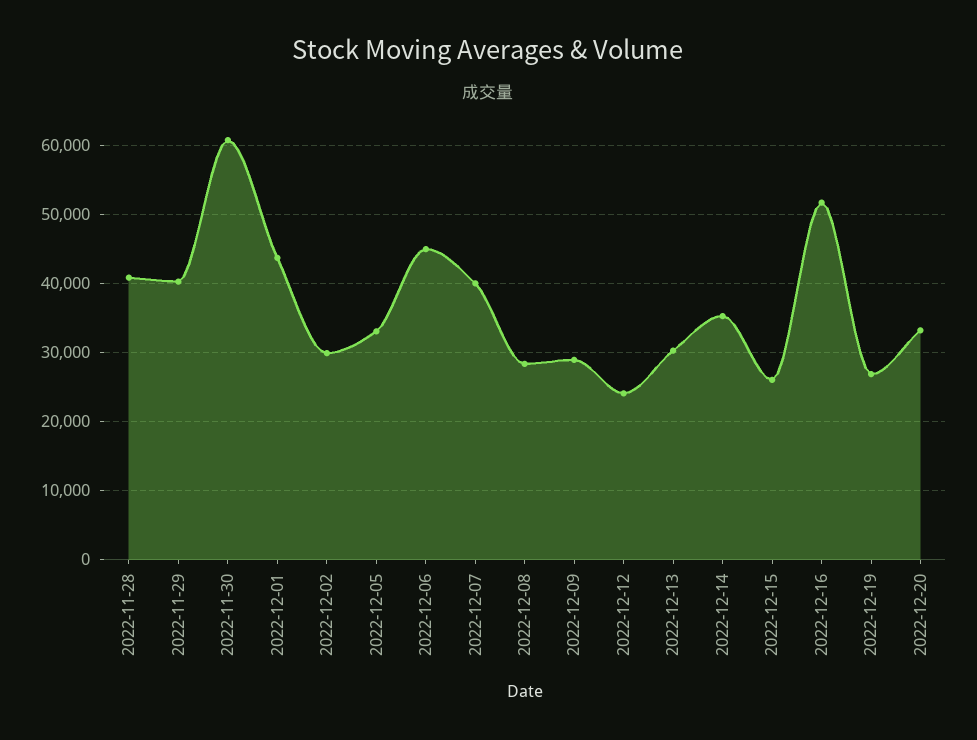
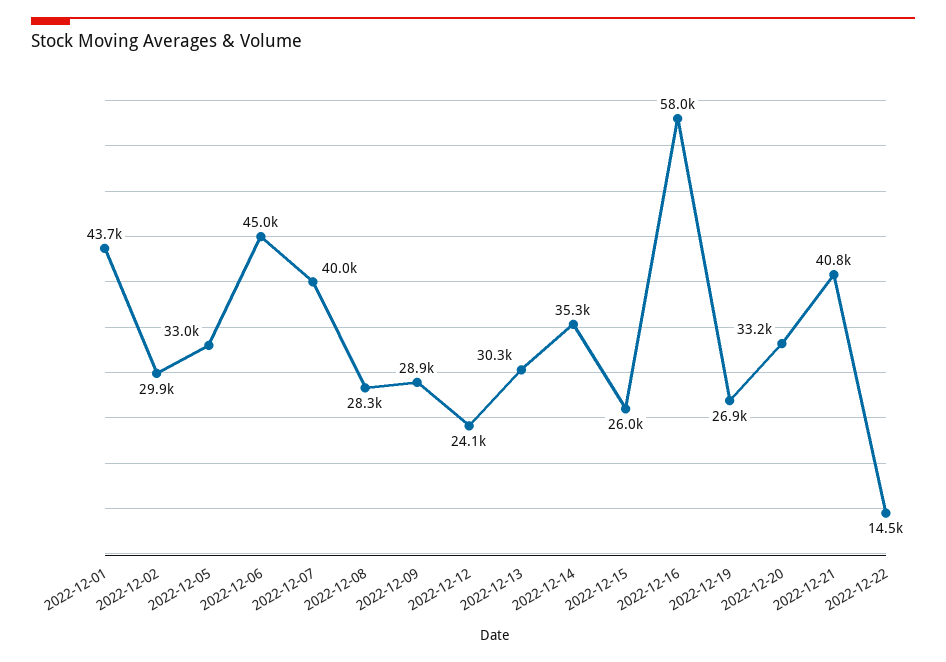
2022-11-28: 41000 -> none
2022-11-29: 40000 -> none
2022-11-30: 61000 -> none
2022-12-16: 52000 -> 58000
2022-12-21: none -> 40800
2022-12-22: none -> 14500

